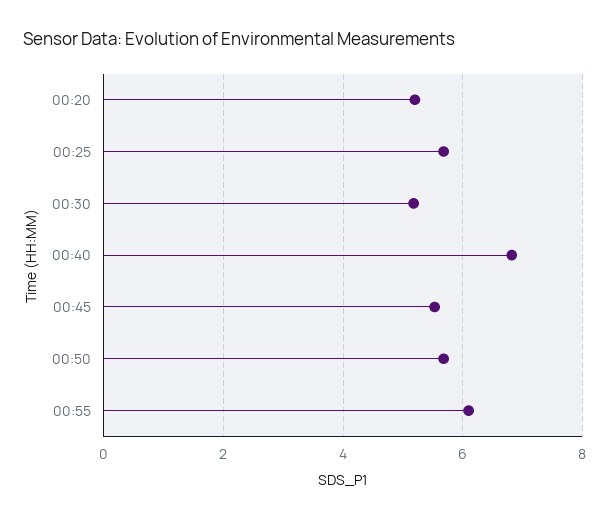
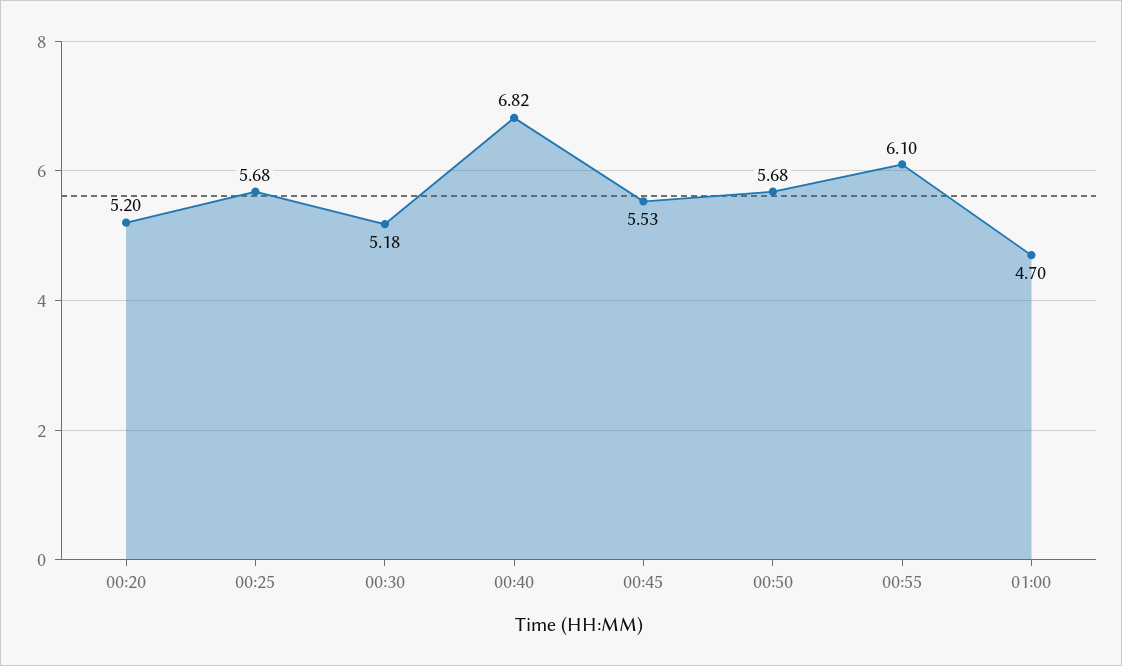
01:00: none -> 4.7

